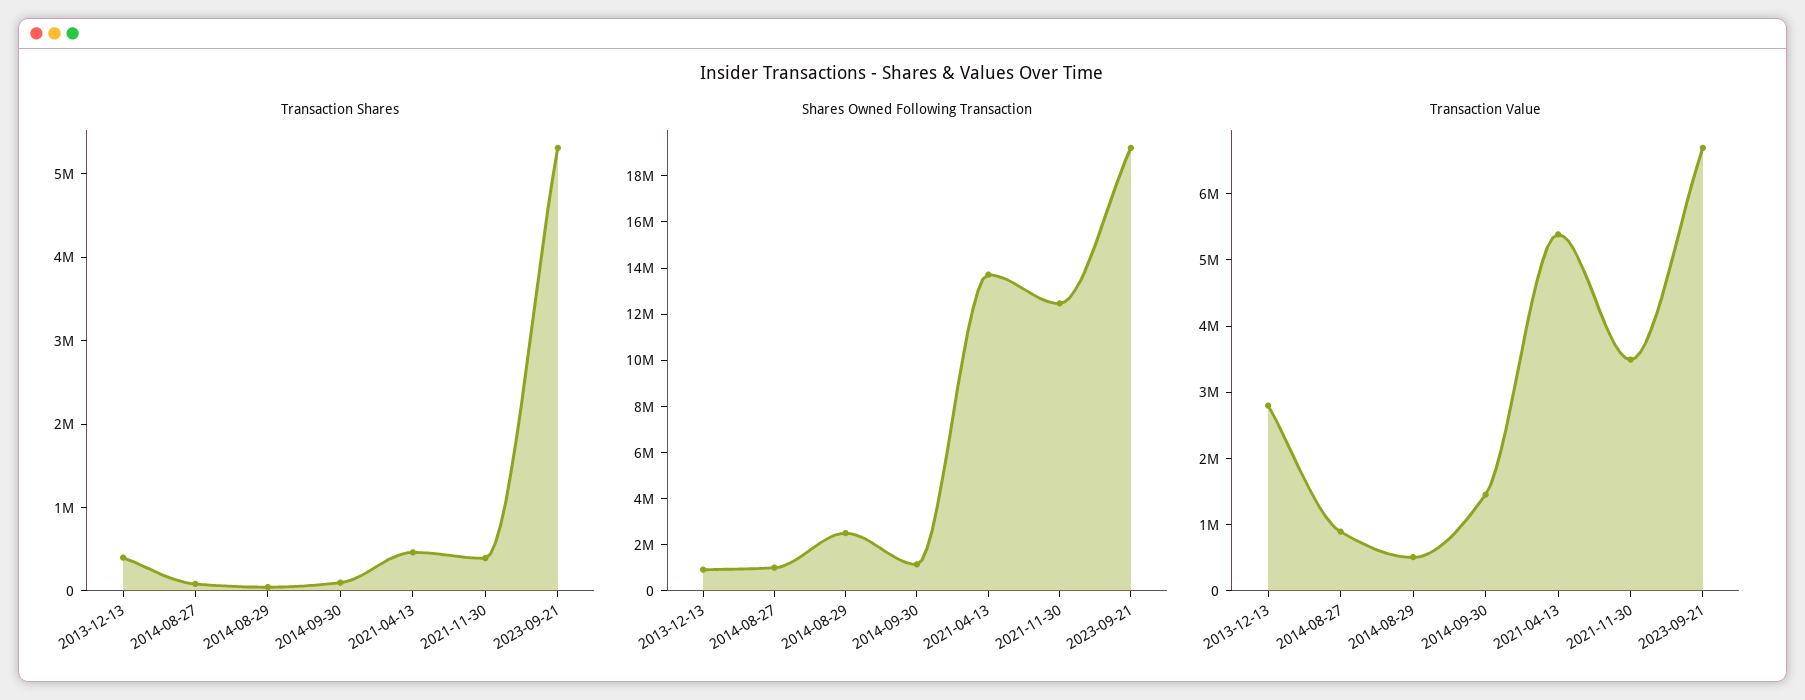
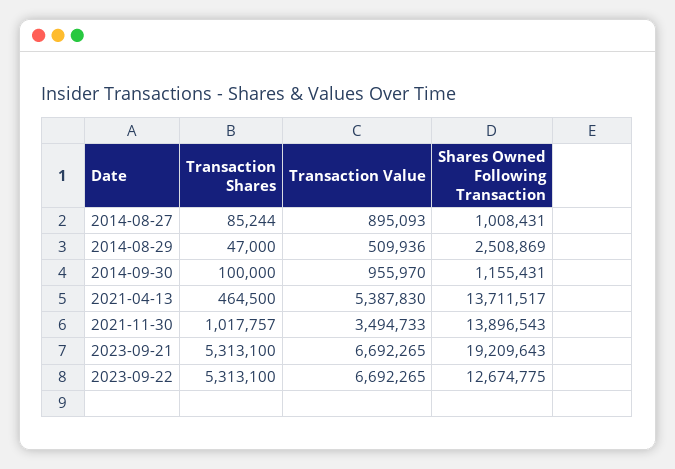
Transaction Shares, 2013-12-13: 400000 -> none
Transaction Shares, 2021-11-30: 400000 -> 1017757
Shares Owned Following Transaction, 2013-12-13: 1000000 -> none
Shares Owned Following Transaction, 2021-11-30: 12500000 -> 13896543
Transaction Value, 2013-12-13: 2800000 -> none
Transaction Value, 2014-09-30: 1400000 -> 955970
Transaction Shares, 2023-09-22: none -> 5313100
Transaction Value, 2023-09-22: none -> 6692265
Shares Owned Following Transaction, 2023-09-22: none -> 12674775

